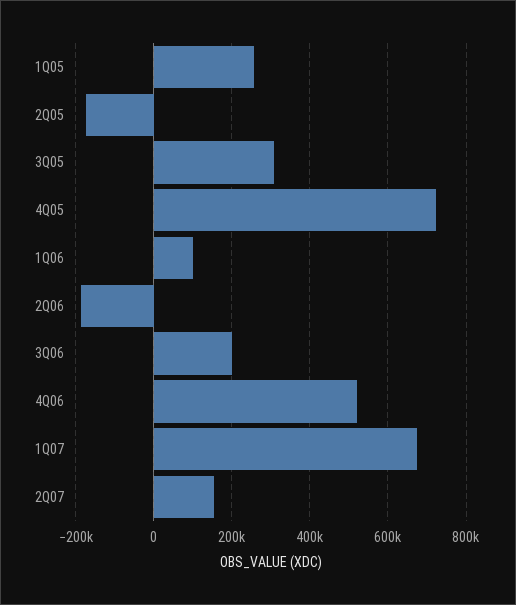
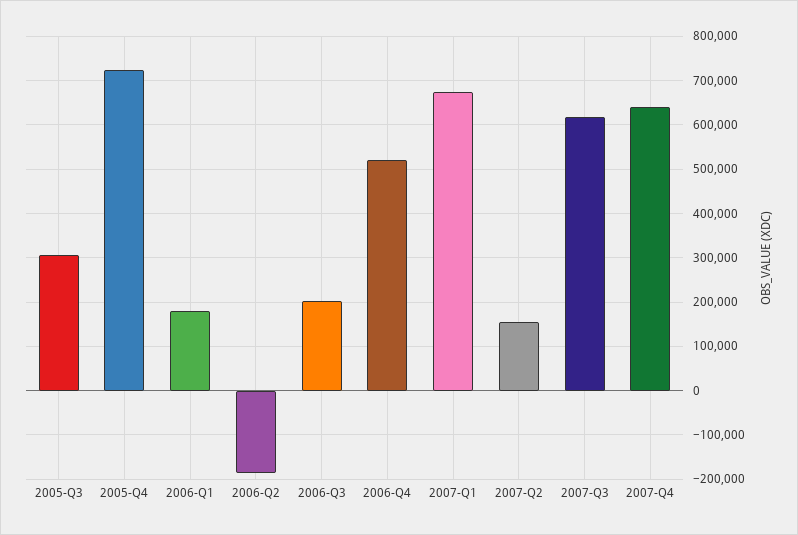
1Q05: 260000 -> none
2Q05: -180000 -> none
1Q06: 100000 -> 180000
2007-Q3: none -> 620000
2007-Q4: none -> 640000

